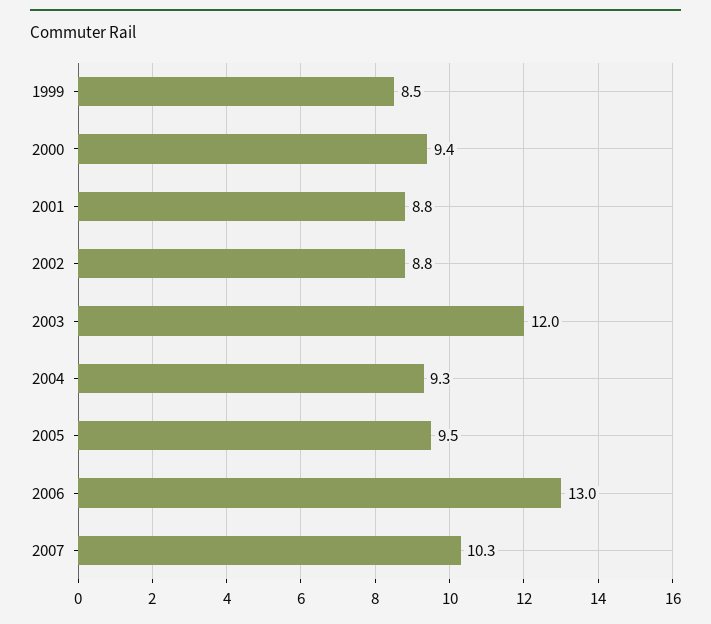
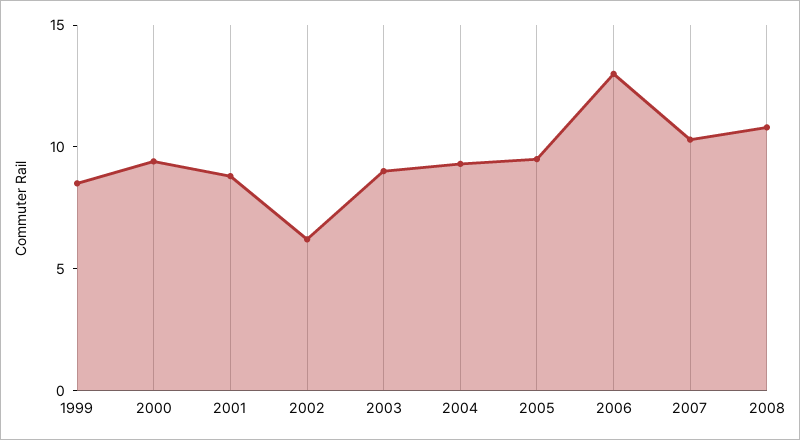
2002: 8.8 -> 6
2003: 12 -> 9
2008: none -> 11

